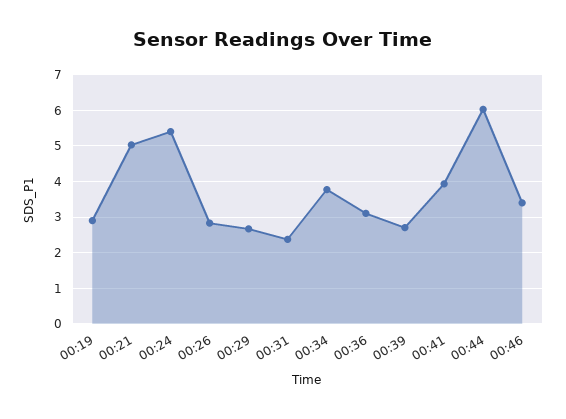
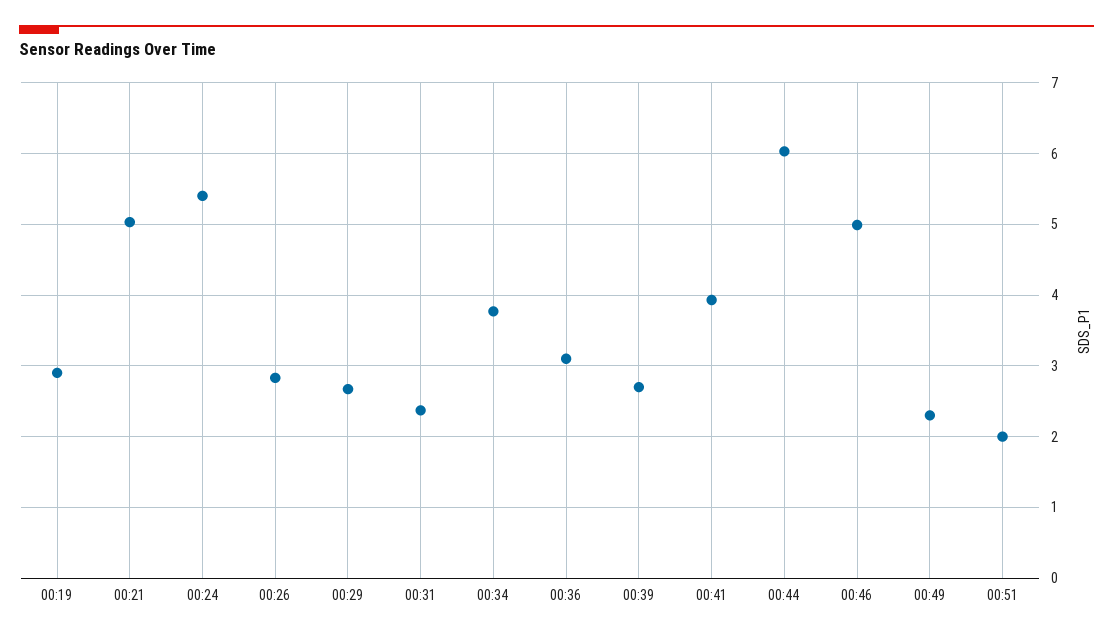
00:46: 3.4 -> 5
00:49: none -> 2.3
00:51: none -> 2

